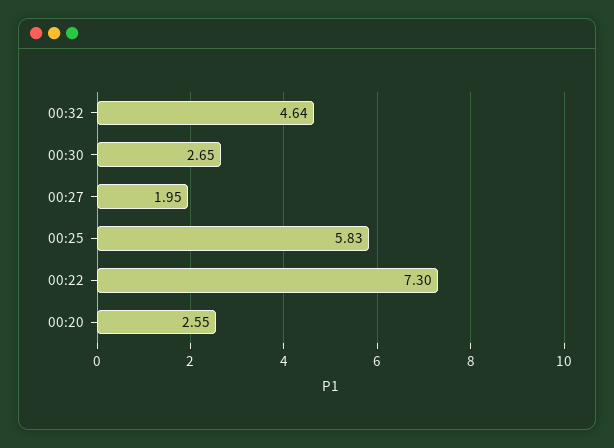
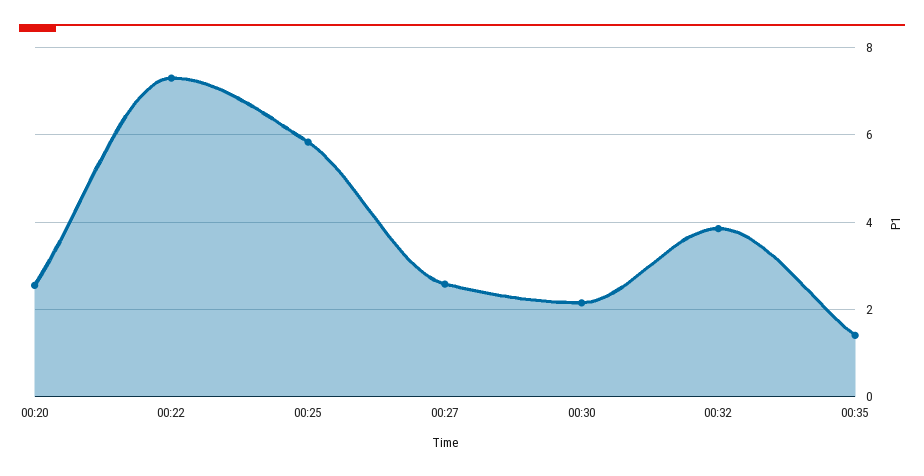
00:32: 4.64 -> 3.8
00:30: 2.65 -> 2.2
00:27: 1.95 -> 2.6
00:35: none -> 1.4

